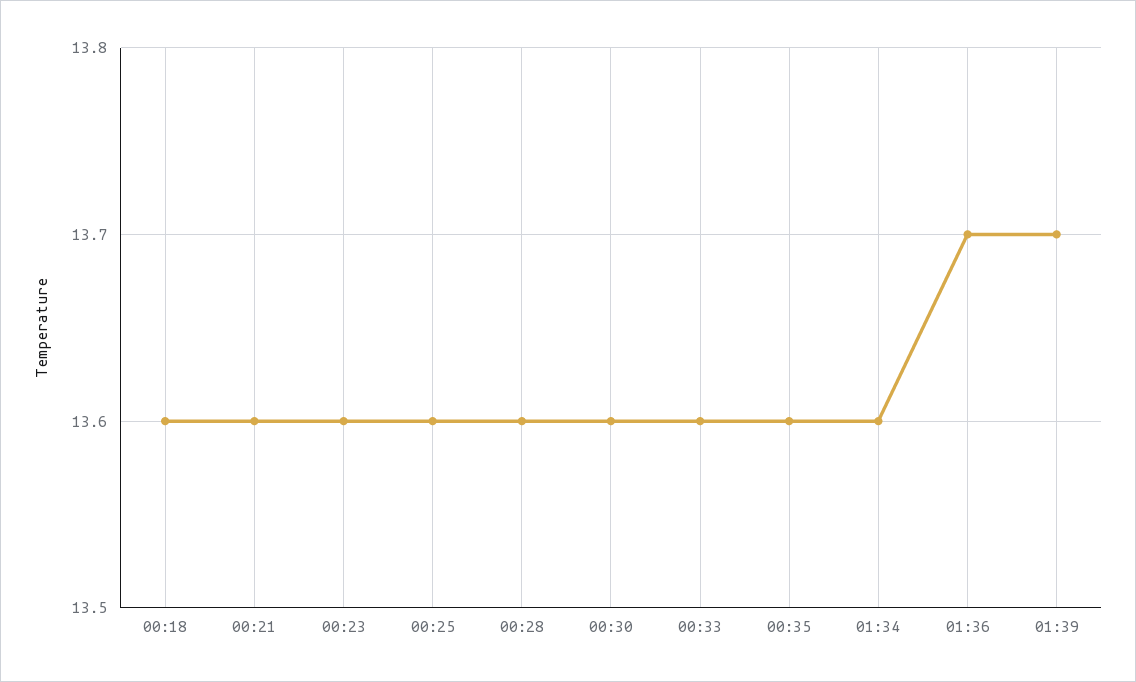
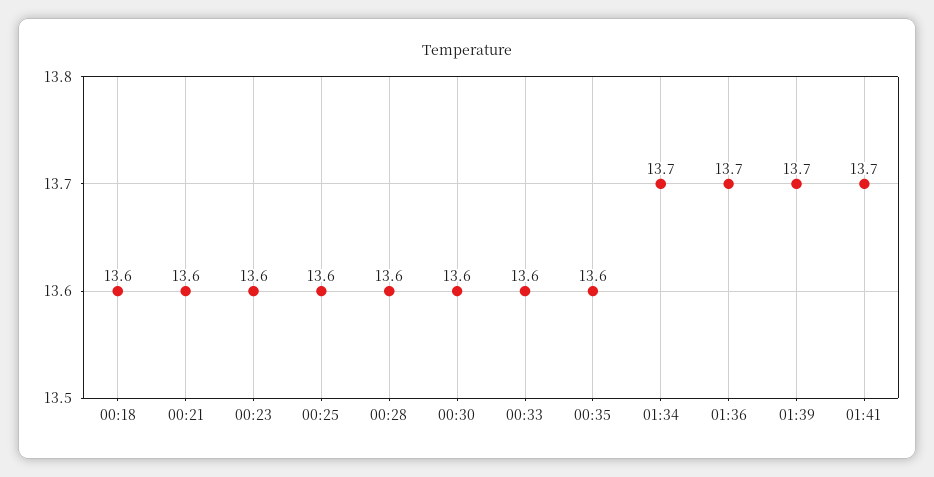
01:34: 13.6 -> 13.7
01:41: none -> 13.7

